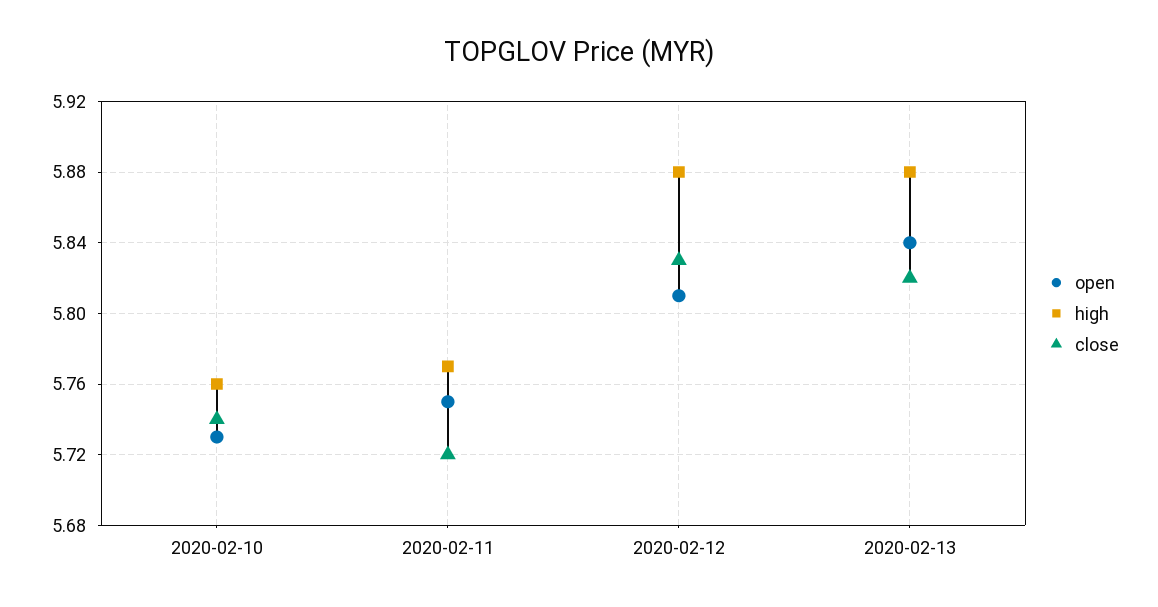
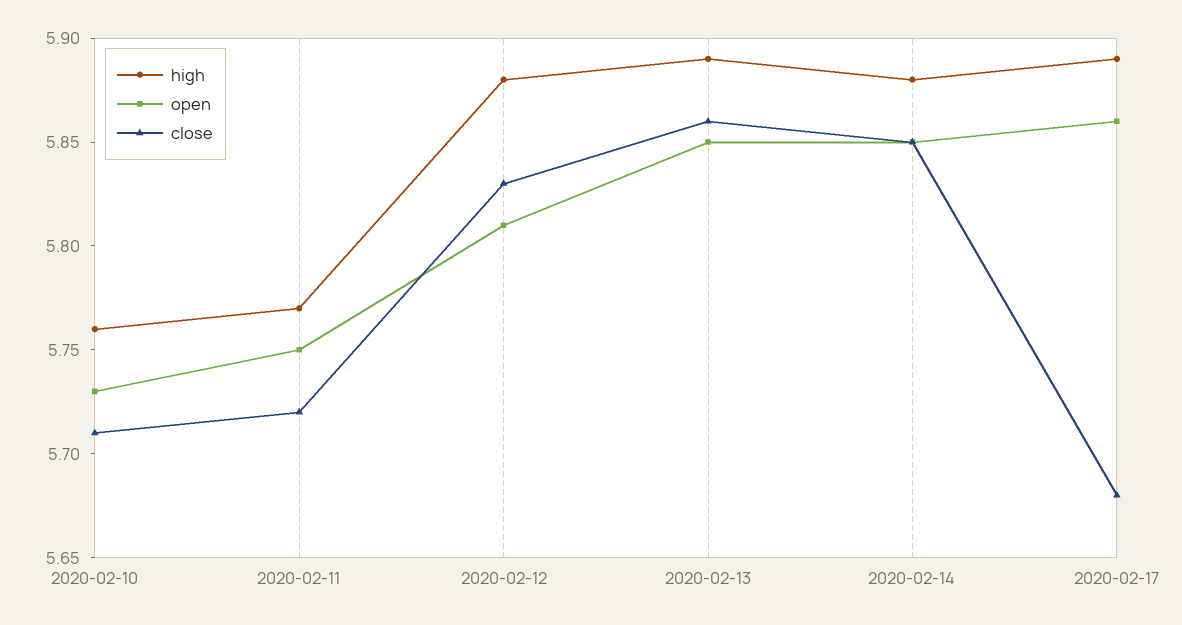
close, 2020-02-10: 5.74 -> 5.71
open, 2020-02-13: 5.84 -> 5.85
high, 2020-02-13: 5.88 -> 5.89
close, 2020-02-13: 5.82 -> 5.86
high, 2020-02-14: none -> 5.88
open, 2020-02-14: none -> 5.85
close, 2020-02-14: none -> 5.85
high, 2020-02-17: none -> 5.89
open, 2020-02-17: none -> 5.86
close, 2020-02-17: none -> 5.68

